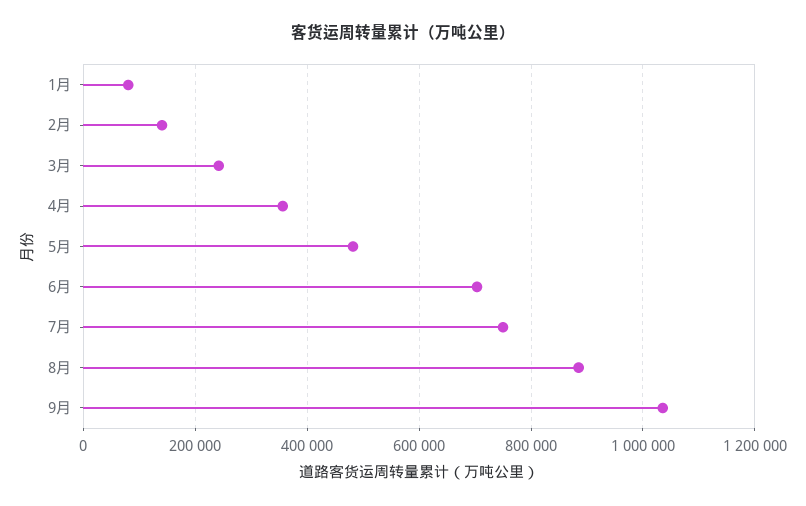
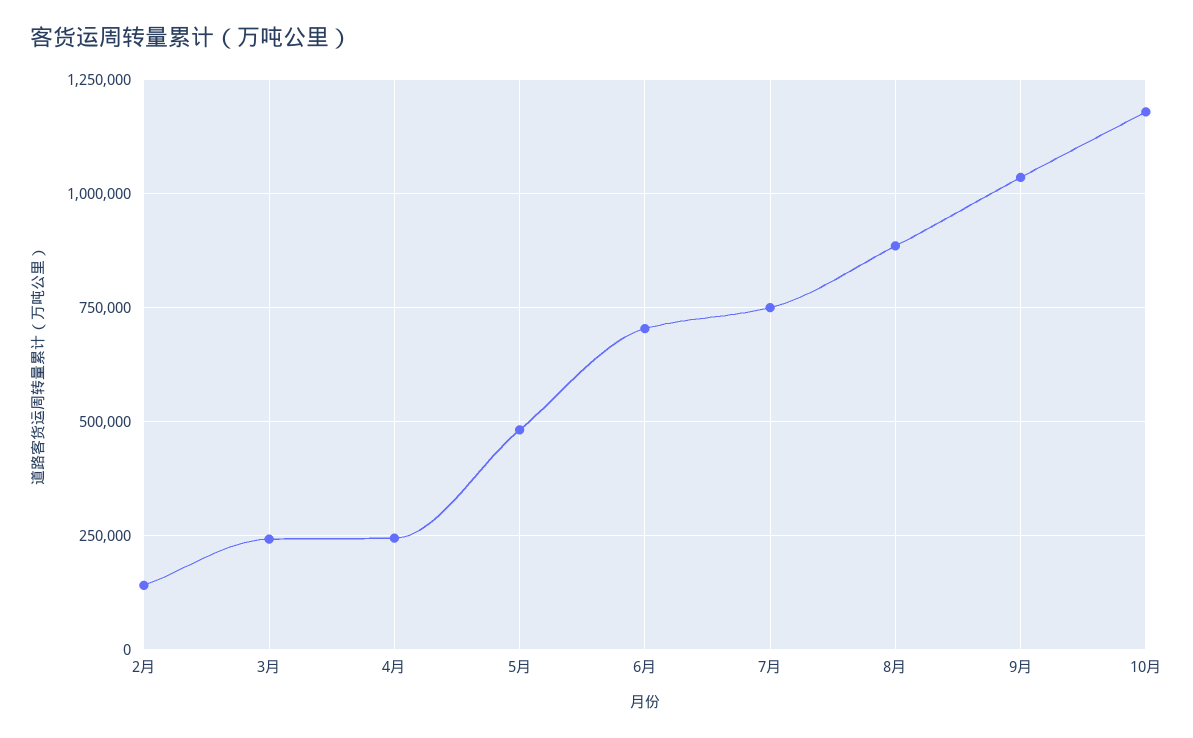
1月: 80000 -> none
4月: 360000 -> 250000
10月: none -> 1175000

